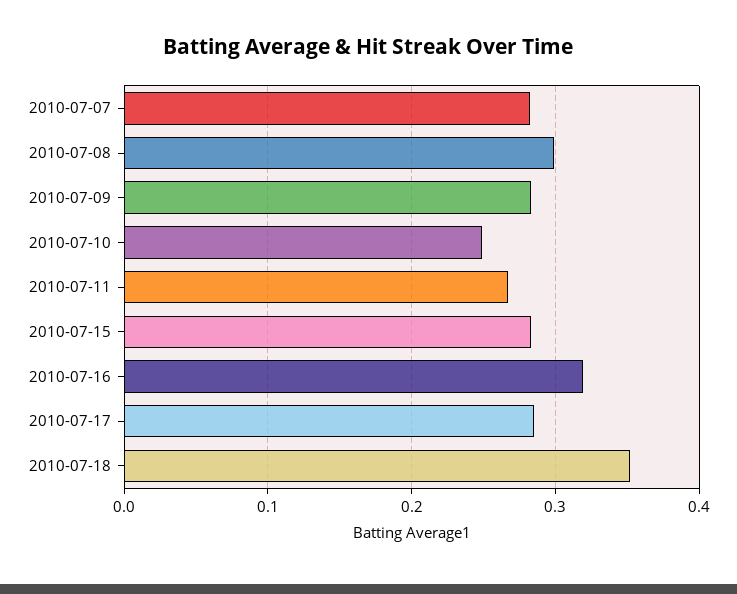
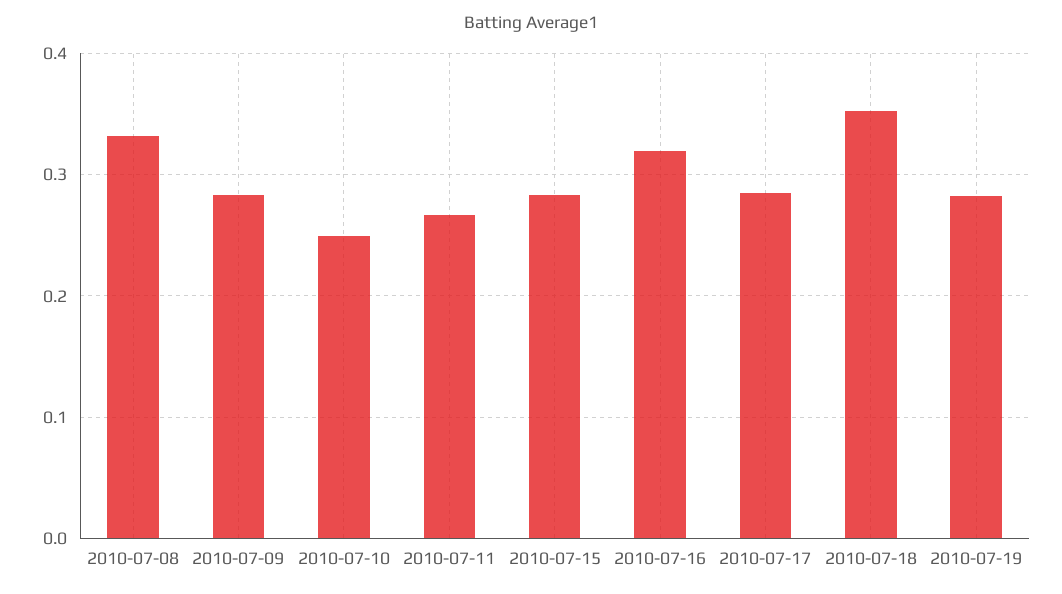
2010-07-07: 0.28 -> none
2010-07-08: 0.3 -> 0.33
2010-07-19: none -> 0.28

